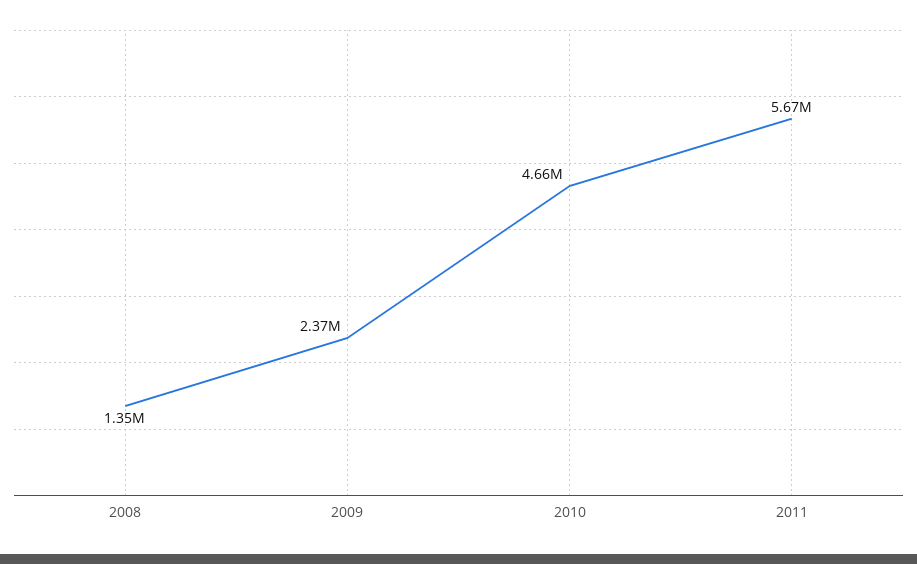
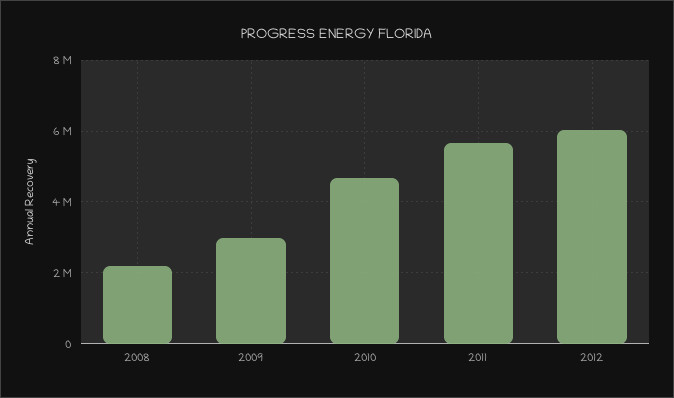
2008: 1350000 -> 2200000
2009: 2370000 -> 3000000
2012: none -> 6000000

